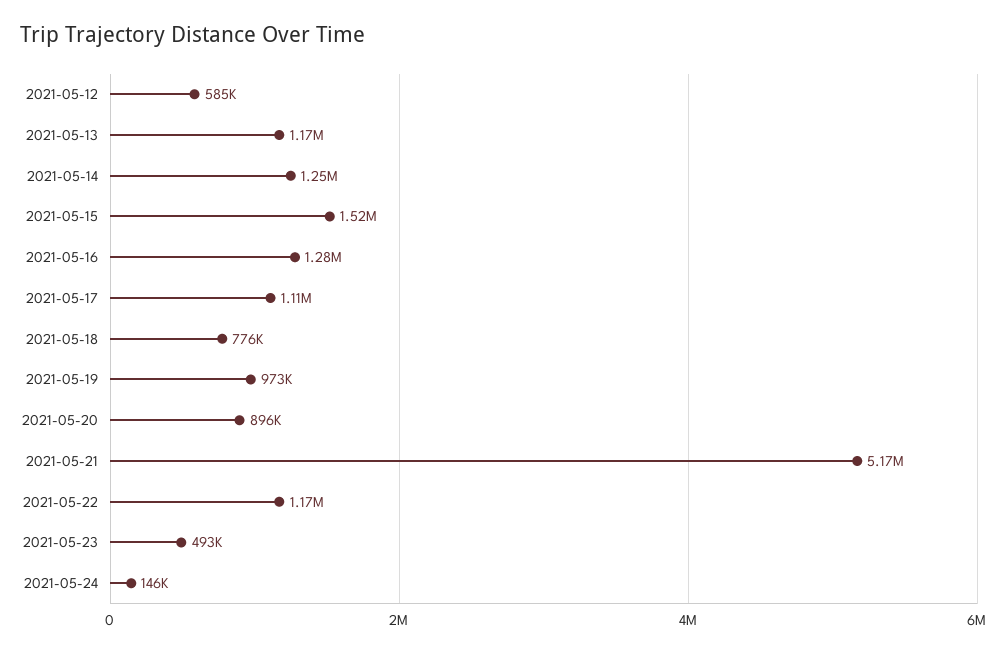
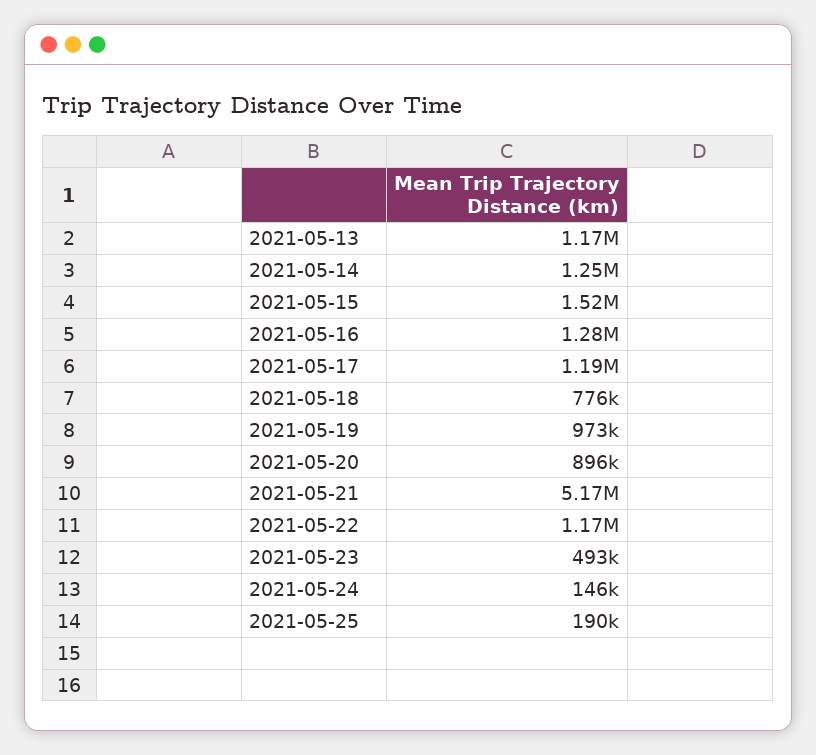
2021-05-12: 585000 -> none
2021-05-17: 1110000 -> 1190000
2021-05-25: none -> 190000

